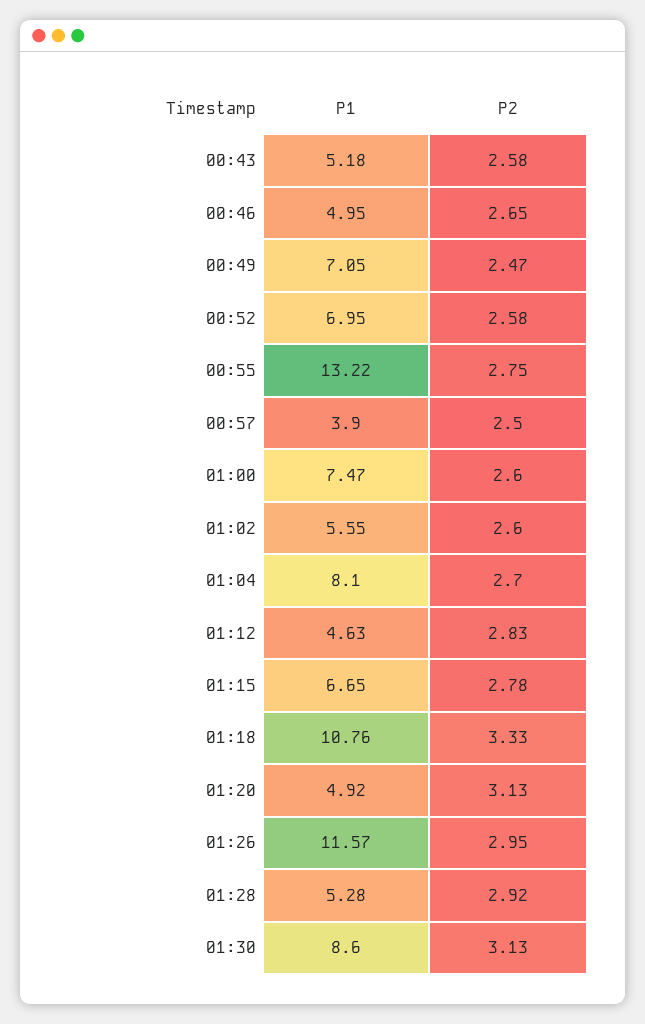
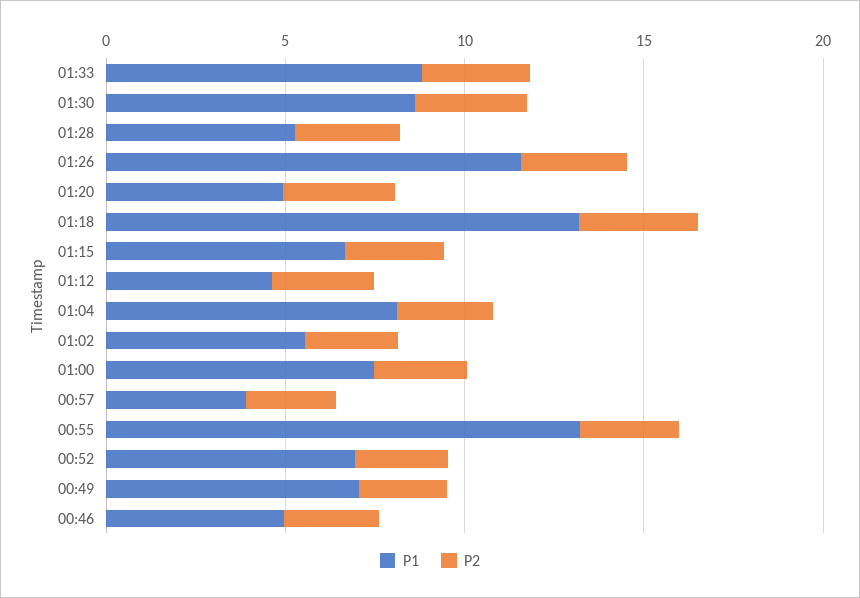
P1, 00:43: 5.18 -> none
P2, 00:43: 2.58 -> none
P1, 01:18: 10.76 -> 13
P1, 01:33: none -> 9
P2, 01:33: none -> 3

